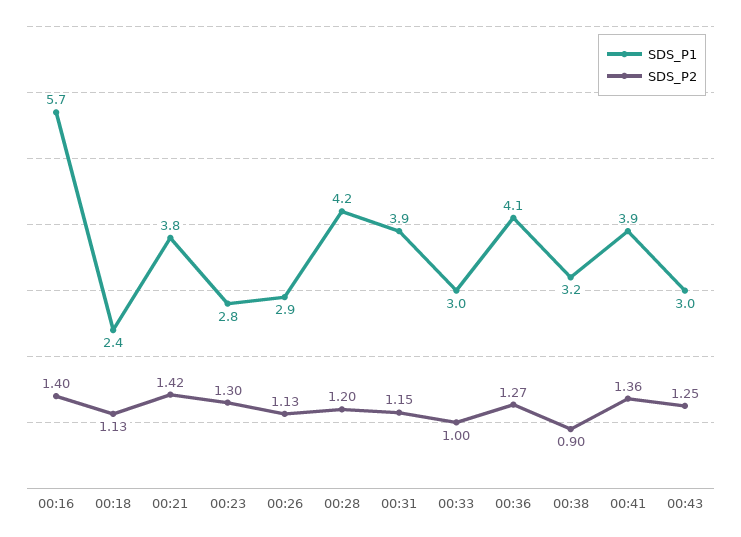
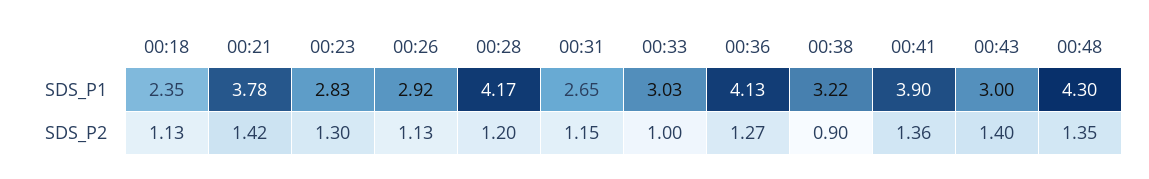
SDS_P1, 00:16: 5.7 -> none
SDS_P2, 00:16: 1.4 -> none
SDS_P1, 00:31: 3.9 -> 2.65
SDS_P2, 00:43: 1.25 -> 1.4
SDS_P1, 00:48: none -> 4.3
SDS_P2, 00:48: none -> 1.35

